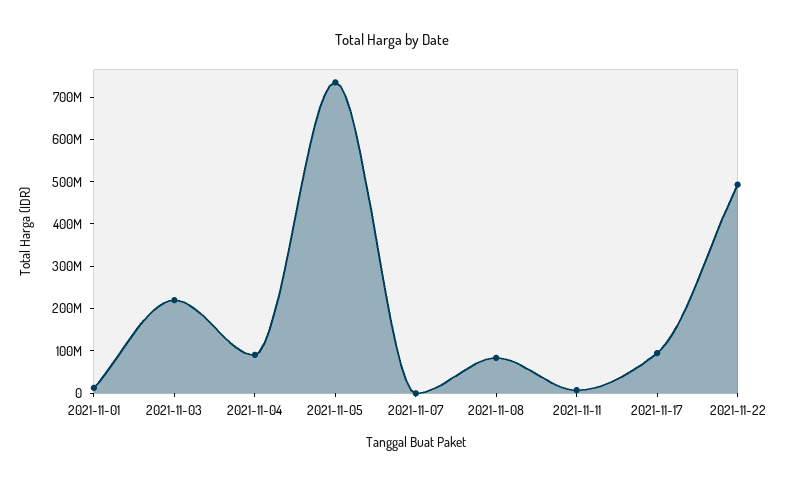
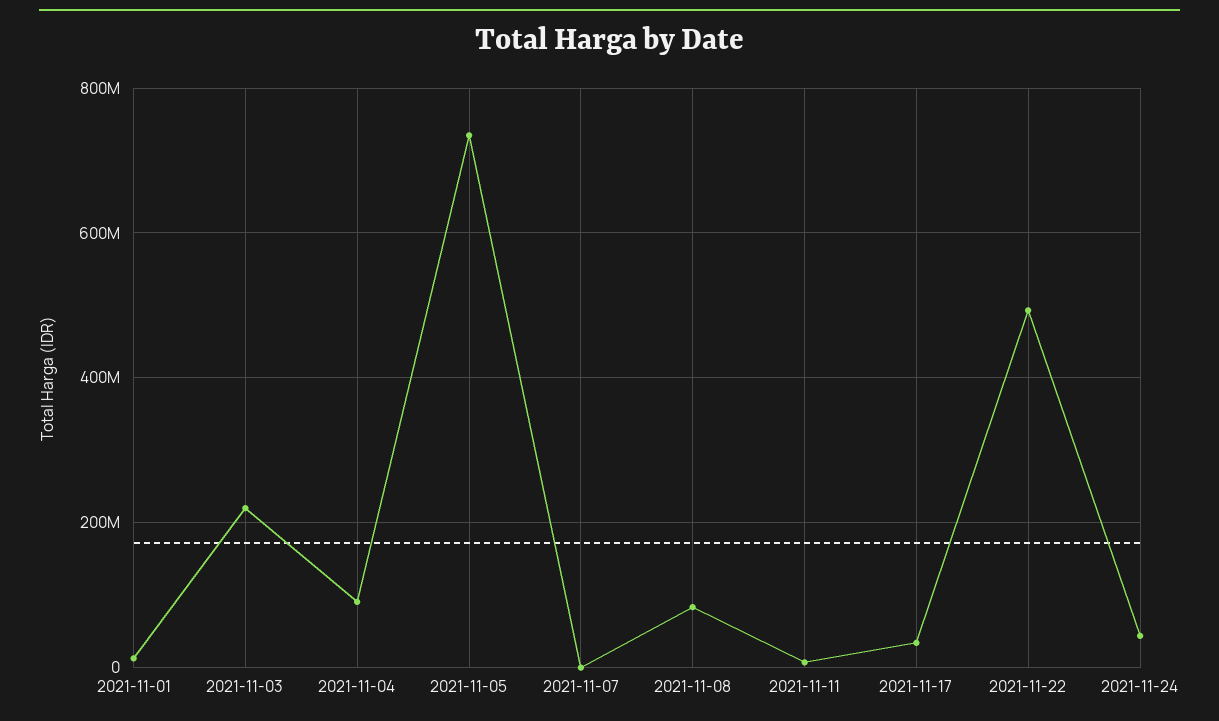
2021-11-17: 100000000 -> 40000000
2021-11-24: none -> 40000000

